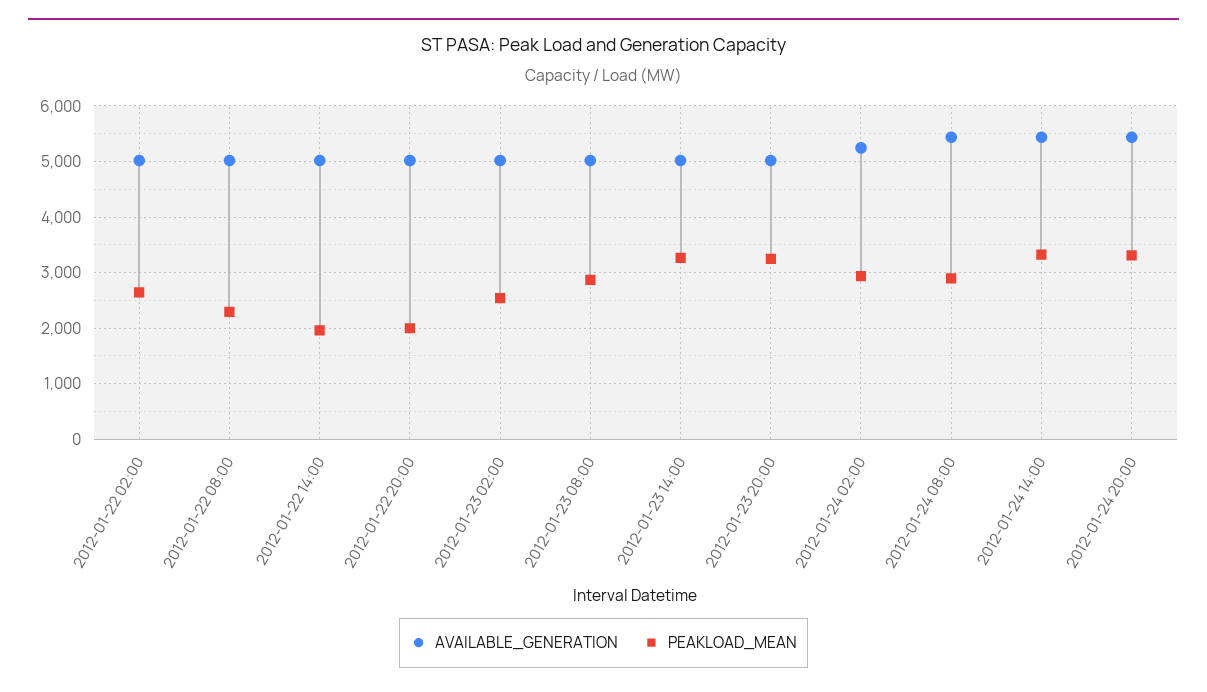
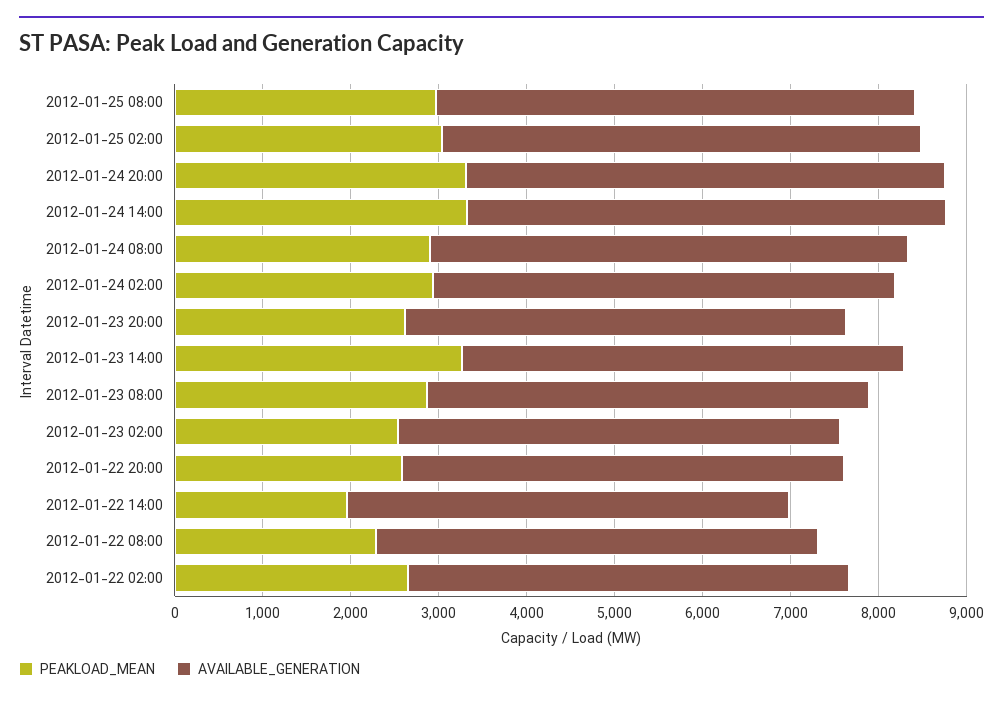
PEAKLOAD_MEAN, 2012-01-22 20:00: 2000 -> 2600
PEAKLOAD_MEAN, 2012-01-23 20:00: 3200 -> 2600
PEAKLOAD_MEAN, 2012-01-25 08:00: none -> 3000
AVAILABLE_GENERATION, 2012-01-25 08:00: none -> 5400
PEAKLOAD_MEAN, 2012-01-25 02:00: none -> 3000
AVAILABLE_GENERATION, 2012-01-25 02:00: none -> 5400

